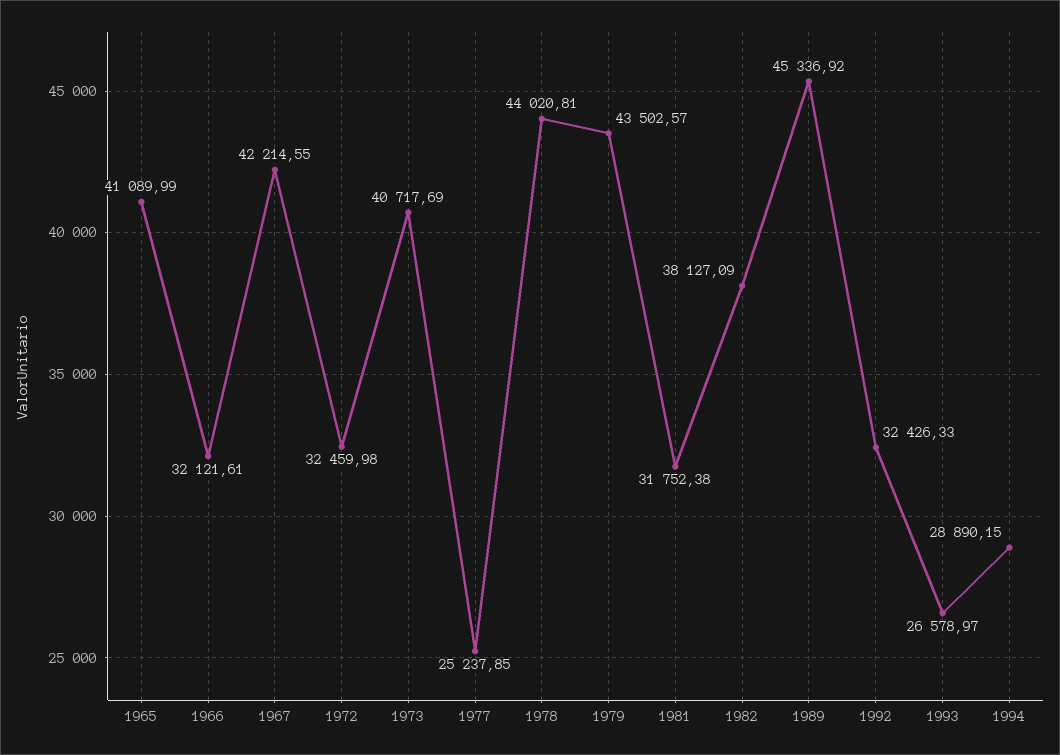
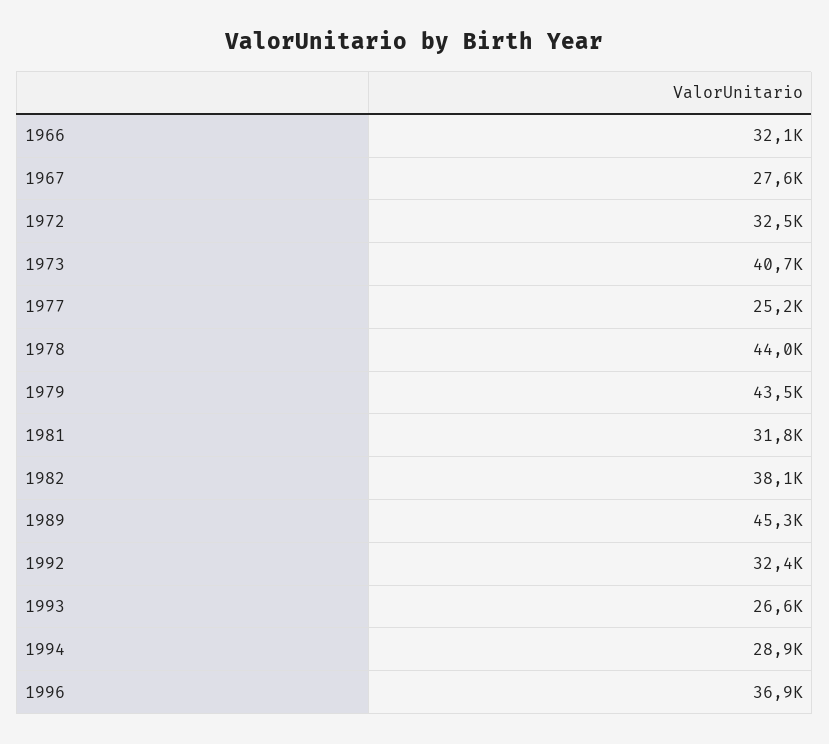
1965: 41089.99 -> none
1967: 42214.55 -> 27600
1996: none -> 36900

